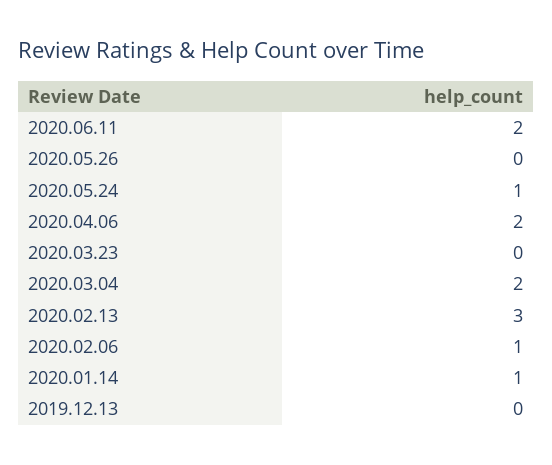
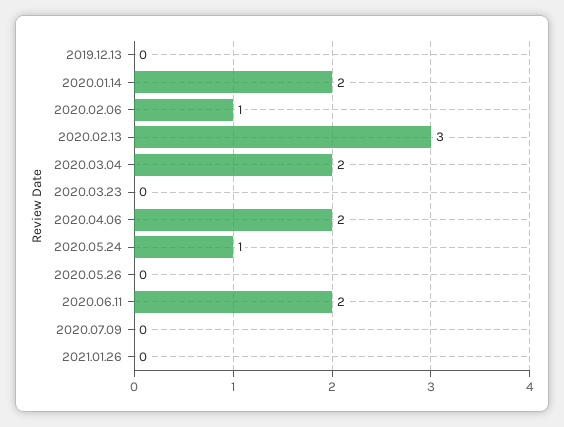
2020.01.14: 1 -> 2
2020.07.09: none -> 0
2021.01.26: none -> 0

